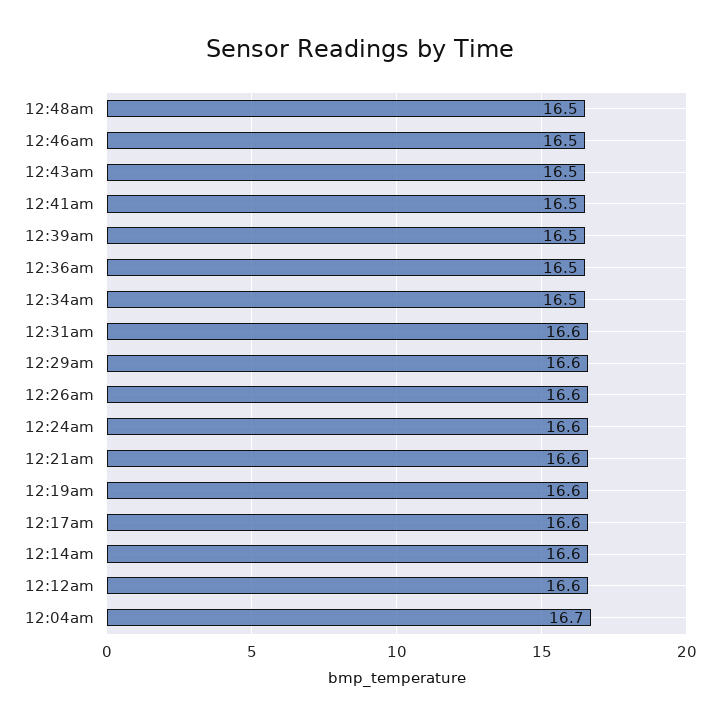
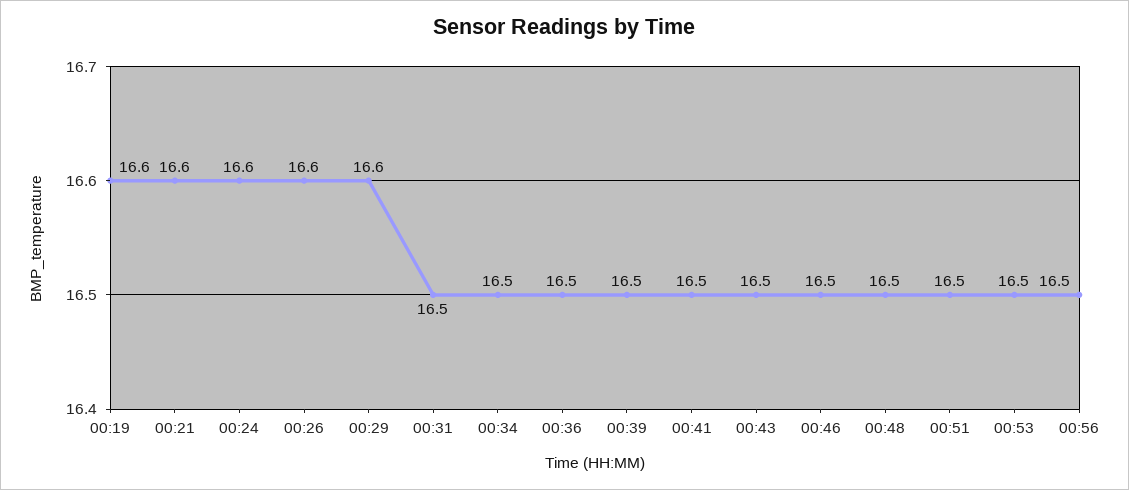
12:31am: 16.6 -> 16.5
12:17am: 16.6 -> none
12:14am: 16.6 -> none
12:12am: 16.6 -> none
12:04am: 16.7 -> none
00:51: none -> 16.5
00:53: none -> 16.5
00:56: none -> 16.5

